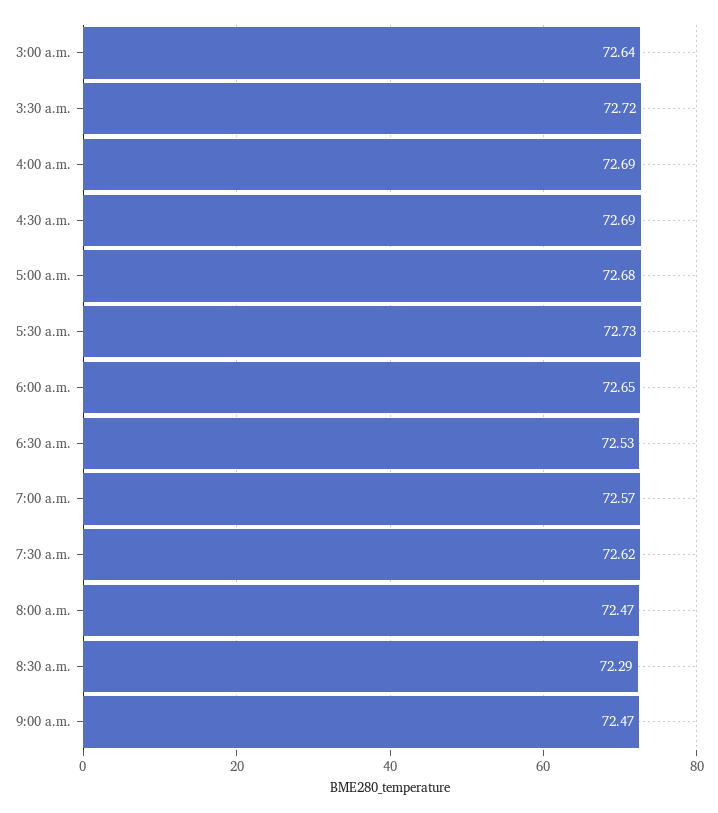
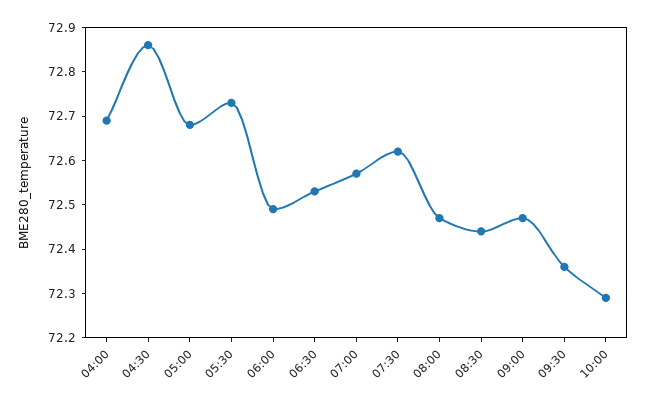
3:00 a.m.: 72.64 -> none
3:30 a.m.: 72.72 -> none
4:30 a.m.: 72.69 -> 72.85
6:00 a.m.: 72.65 -> 72.5
8:30 a.m.: 72.29 -> 72.45
09:30: none -> 72.35
10:00: none -> 72.3

